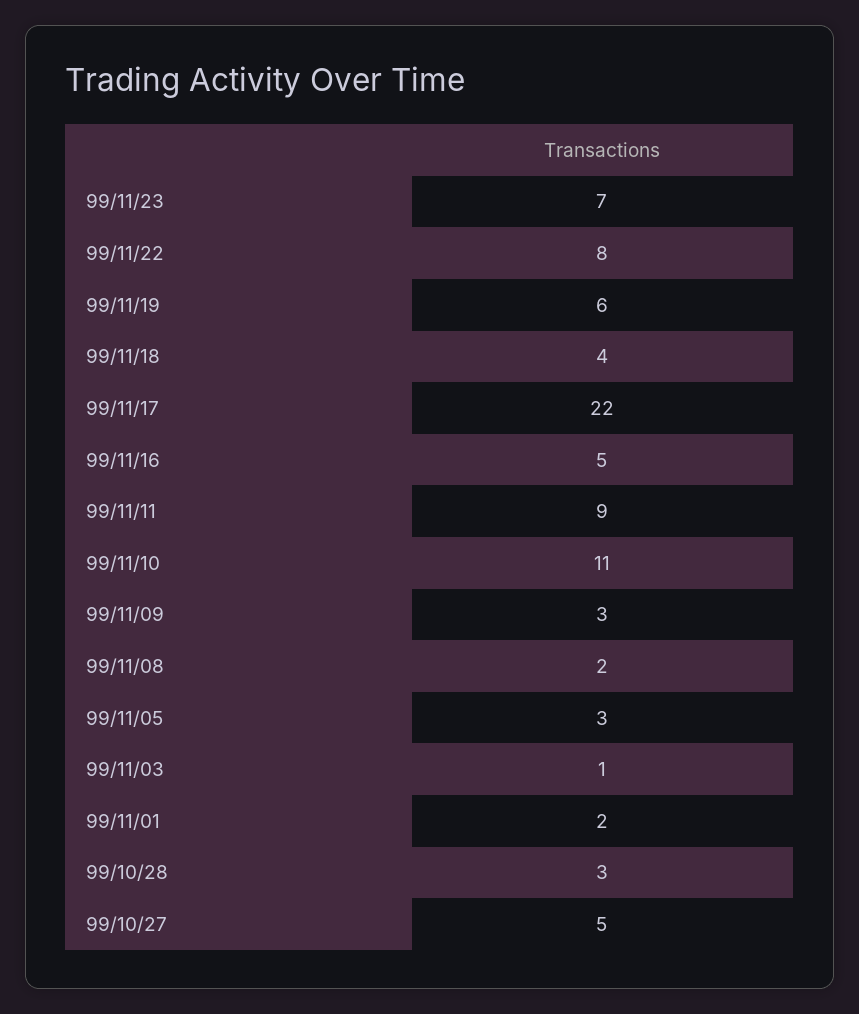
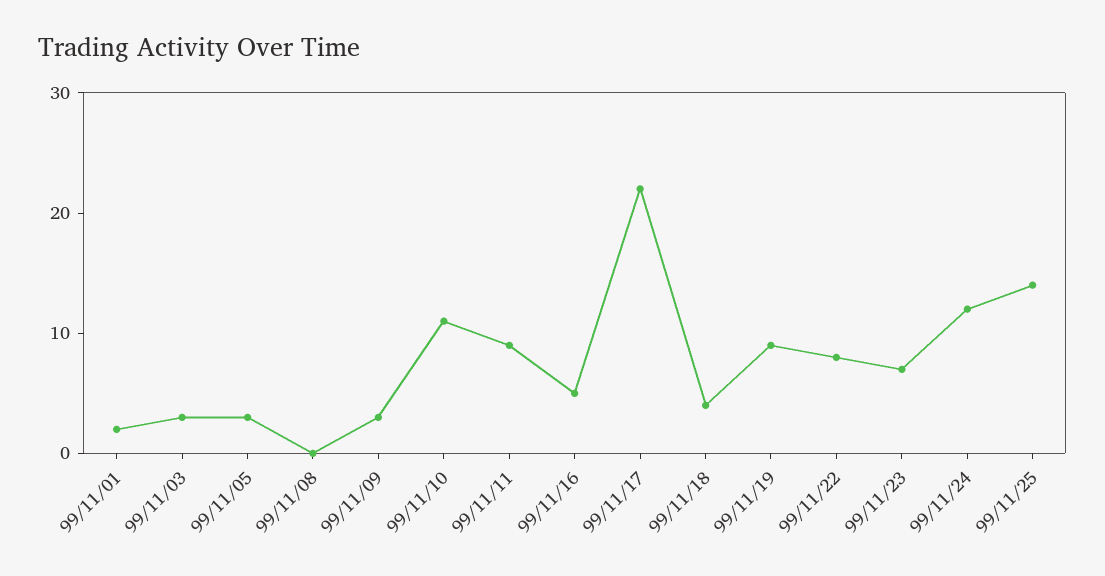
99/11/19: 6 -> 9
99/11/08: 2 -> 0
99/11/03: 1 -> 3
99/10/28: 3 -> none
99/10/27: 5 -> none
99/11/24: none -> 12
99/11/25: none -> 14

